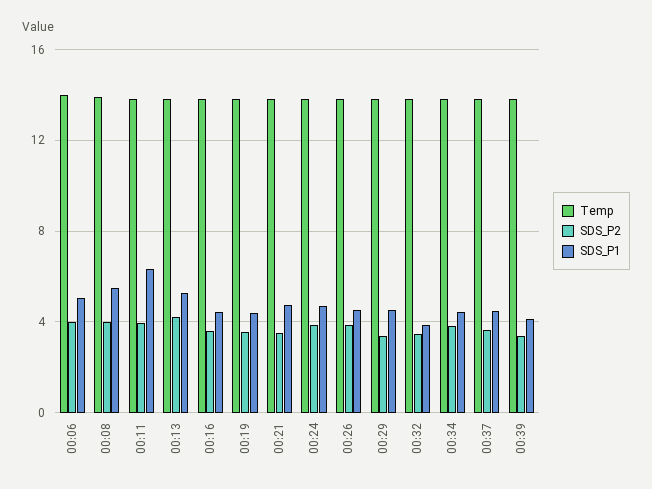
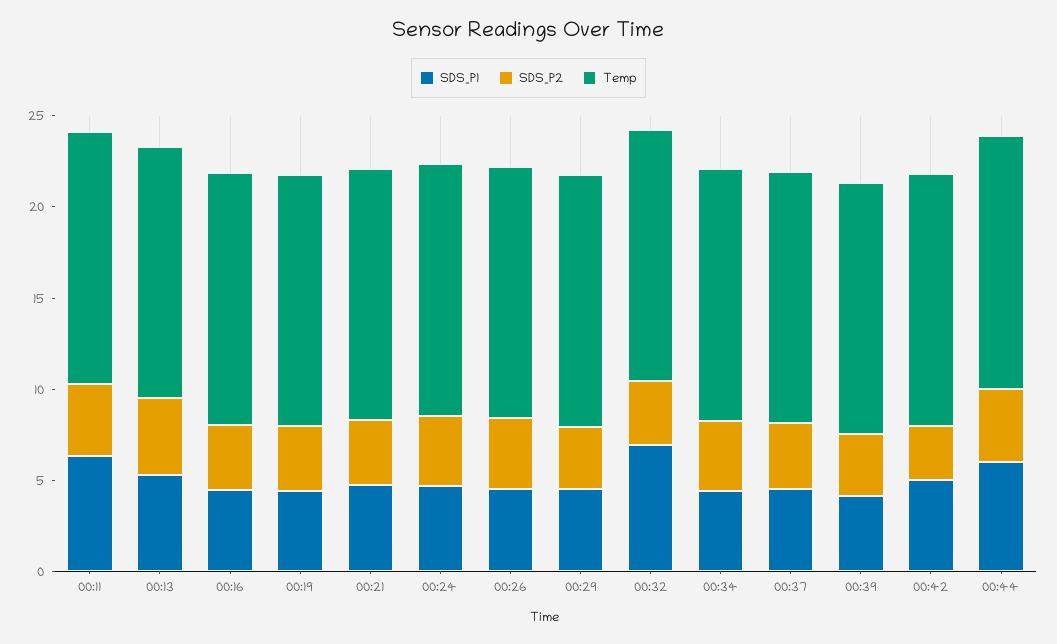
Temp, 00:06: 14 -> none
SDS_P2, 00:06: 4 -> none
SDS_P1, 00:06: 5 -> none
Temp, 00:08: 14 -> none
SDS_P2, 00:08: 4 -> none
SDS_P1, 00:08: 5.5 -> none
SDS_P1, 00:32: 4 -> 7
SDS_P1, 00:42: none -> 5
SDS_P2, 00:42: none -> 3
Temp, 00:42: none -> 14
SDS_P1, 00:44: none -> 6
SDS_P2, 00:44: none -> 4
Temp, 00:44: none -> 14

